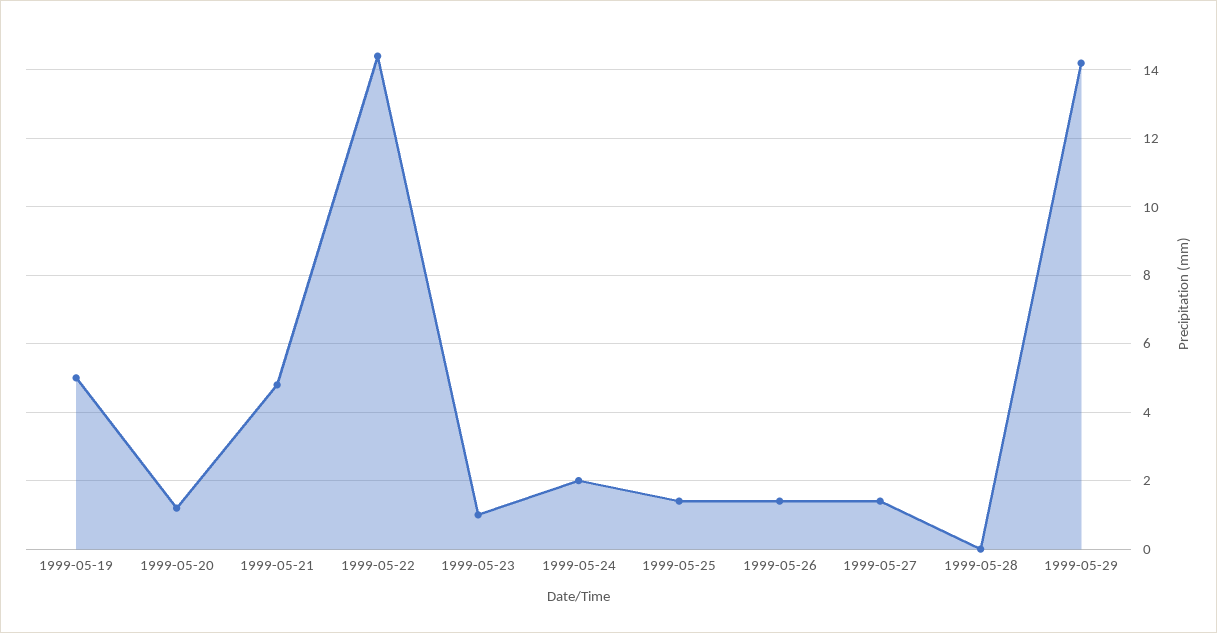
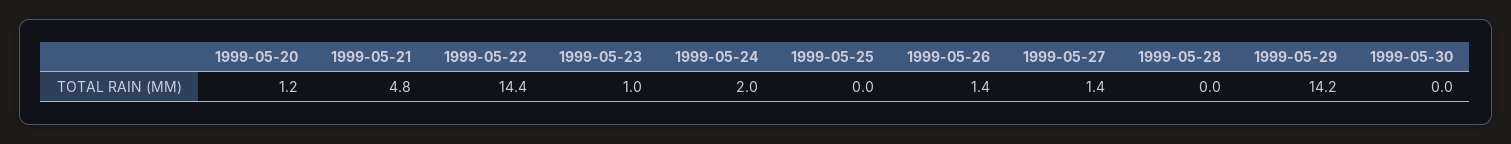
1999-05-19: 5 -> none
1999-05-25: 1.5 -> 0
1999-05-30: none -> 0

